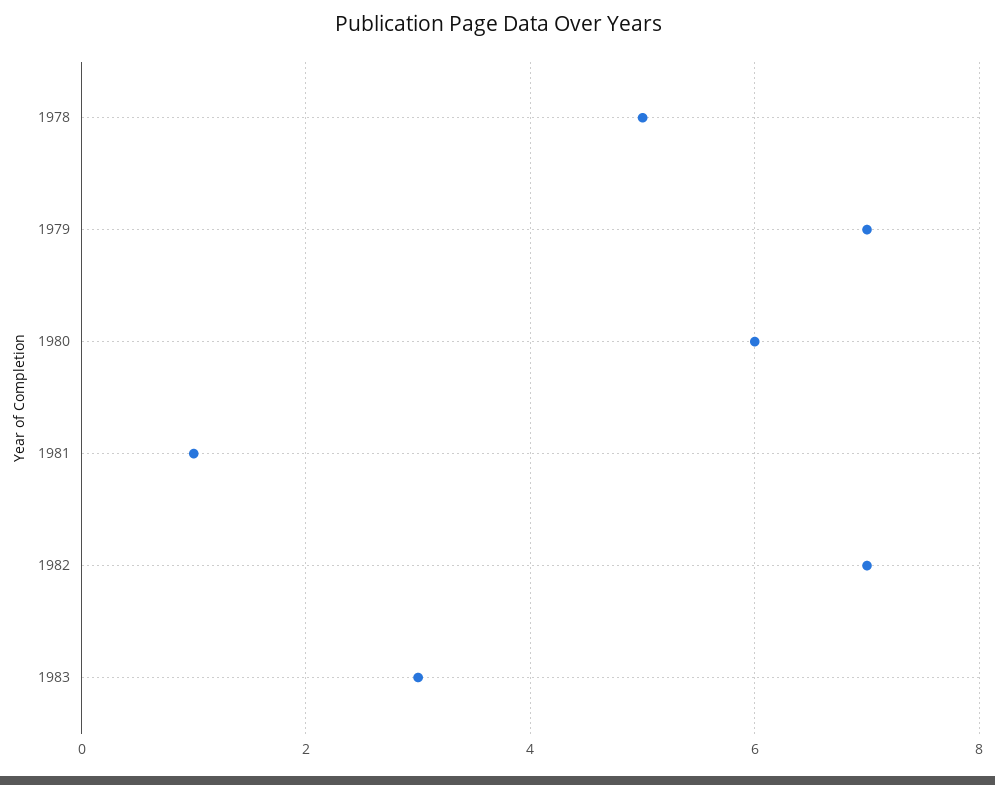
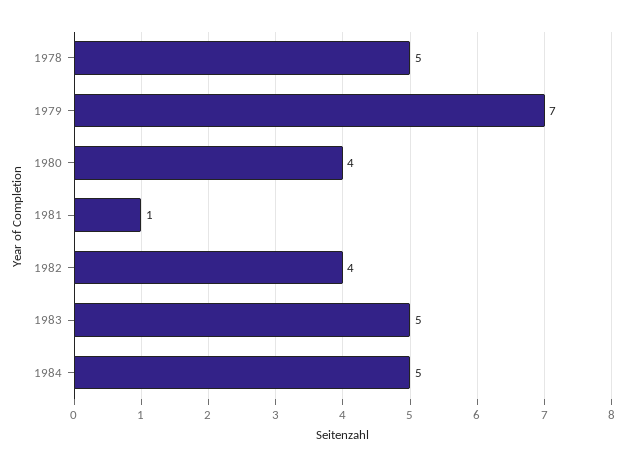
1980: 6 -> 4
1982: 7 -> 4
1983: 3 -> 5
1984: none -> 5

